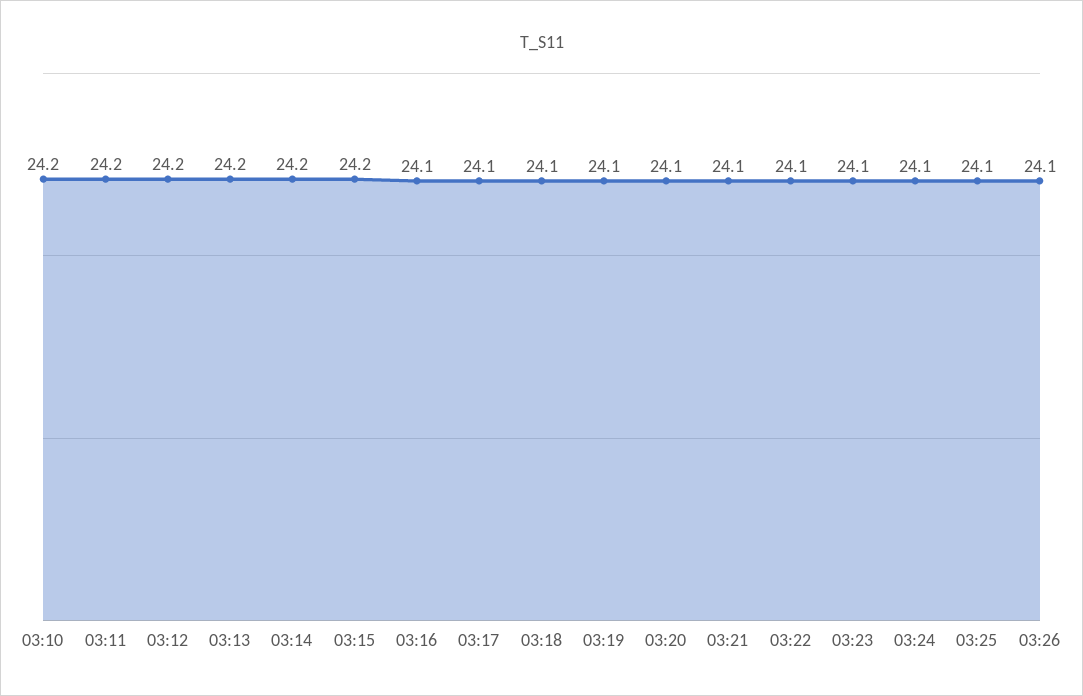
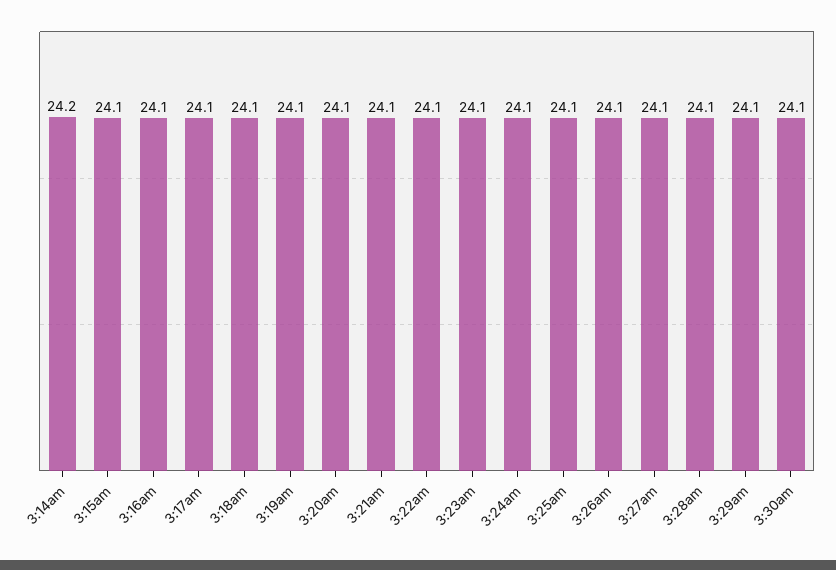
03:10: 24.2 -> none
03:11: 24.2 -> none
03:12: 24.2 -> none
03:13: 24.2 -> none
03:15: 24.2 -> 24.1
3:27am: none -> 24.1
3:28am: none -> 24.1
3:29am: none -> 24.1
3:30am: none -> 24.1

